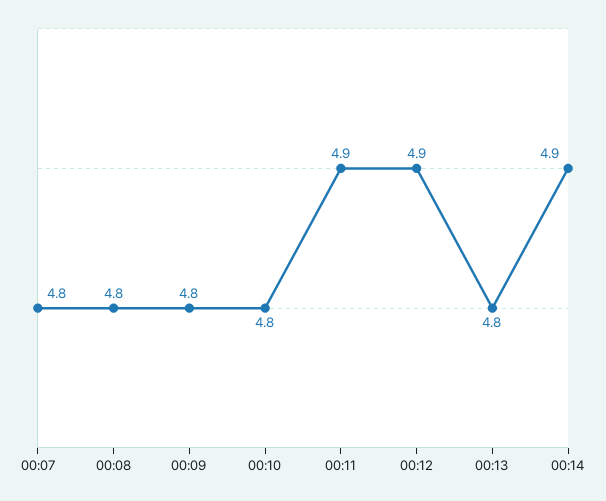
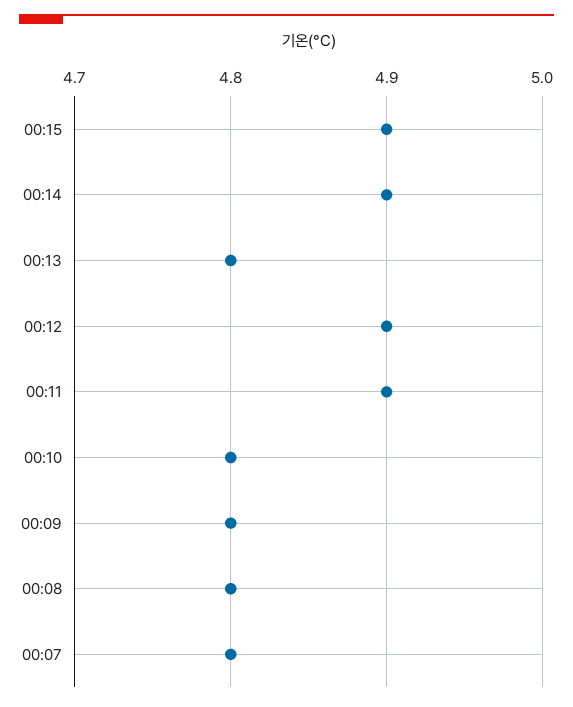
00:15: none -> 4.9

